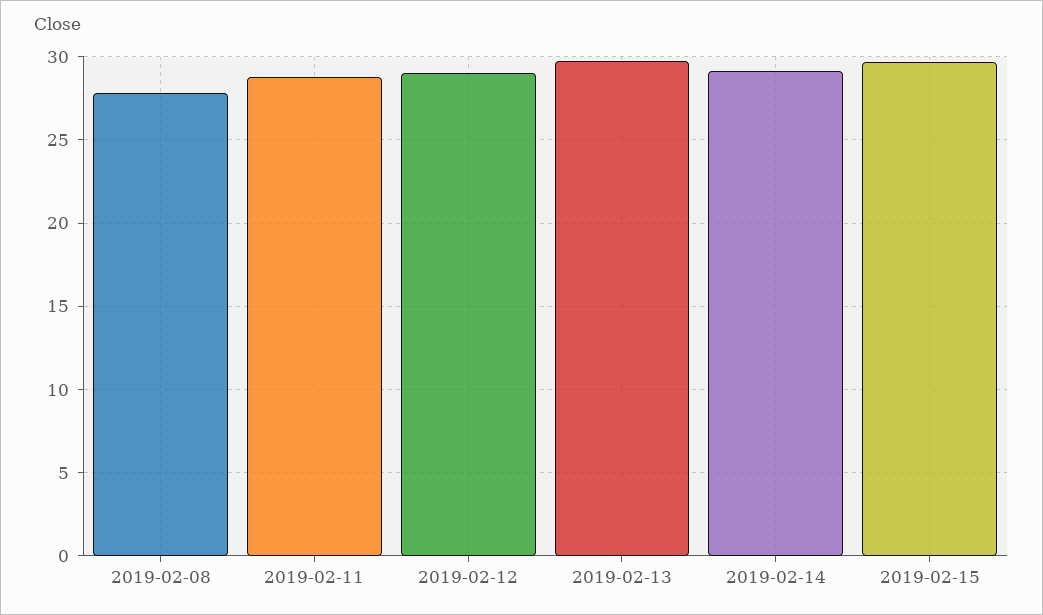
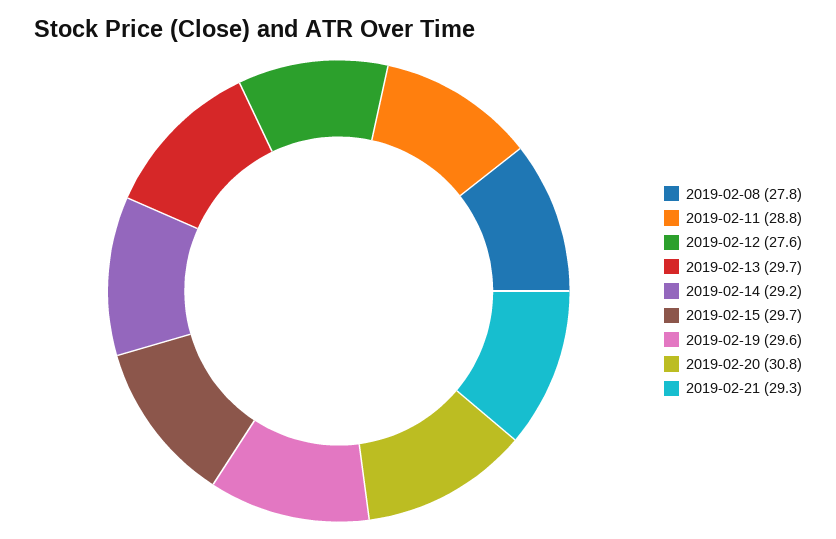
2019-02-12: 29 -> 27.6
2019-02-19: none -> 29.6
2019-02-20: none -> 30.8
2019-02-21: none -> 29.3

